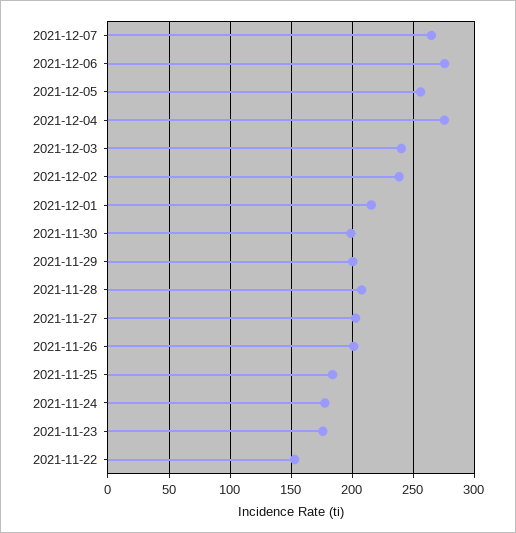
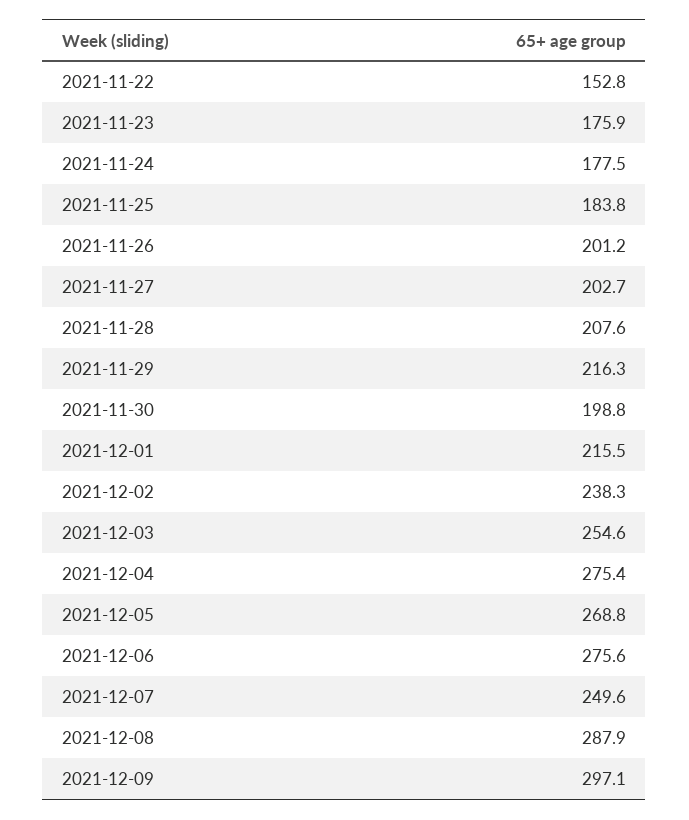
2021-12-07: 265 -> 249.6
2021-12-05: 255 -> 268.8
2021-12-03: 240 -> 254.6
2021-11-29: 200 -> 216.3
2021-12-08: none -> 287.9
2021-12-09: none -> 297.1

